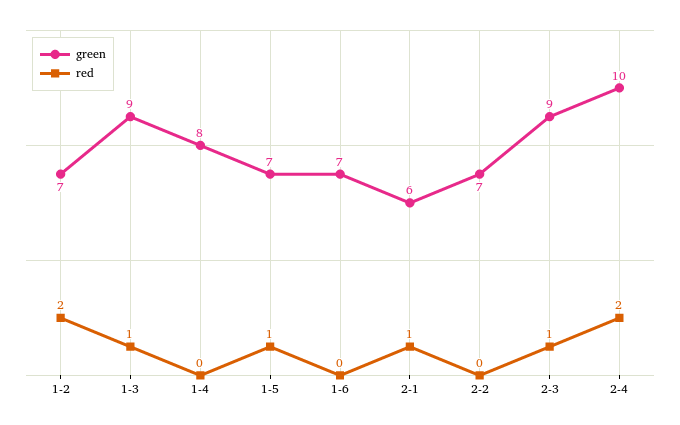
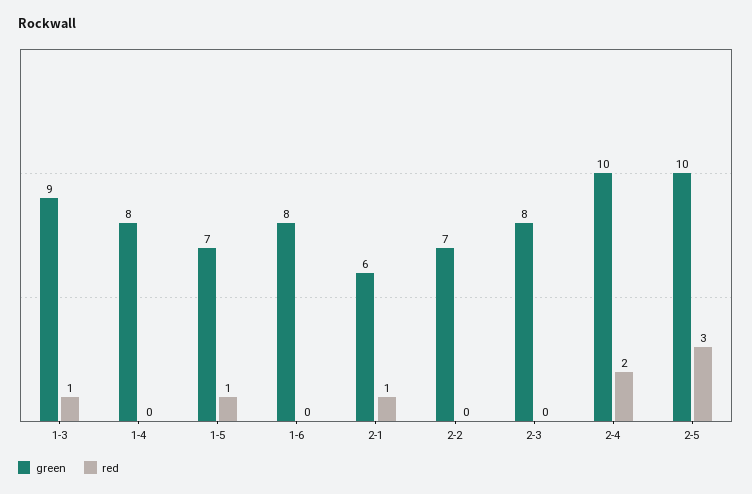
green, 1-2: 7 -> none
red, 1-2: 2 -> none
green, 1-6: 7 -> 8
green, 2-3: 9 -> 8
red, 2-3: 1 -> 0
green, 2-5: none -> 10
red, 2-5: none -> 3

